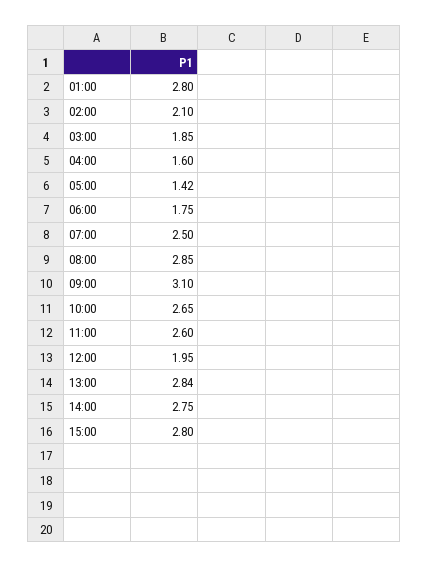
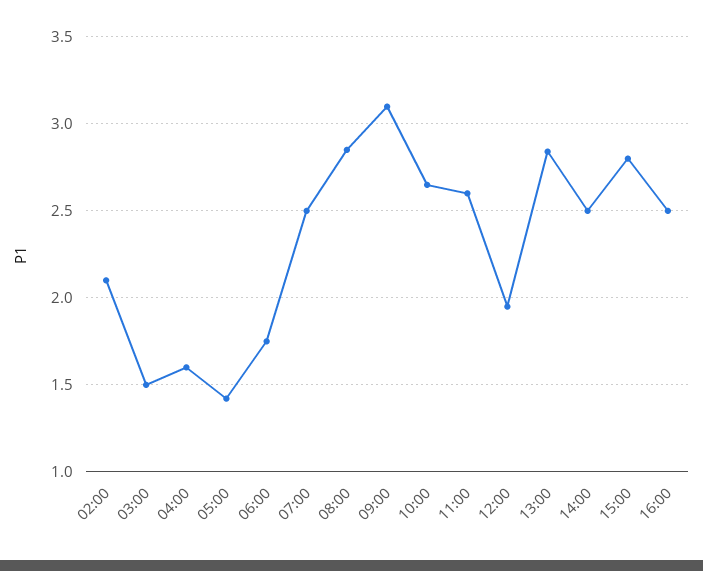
01:00: 2.8 -> none
03:00: 1.85 -> 1.5
14:00: 2.75 -> 2.5
16:00: none -> 2.5

